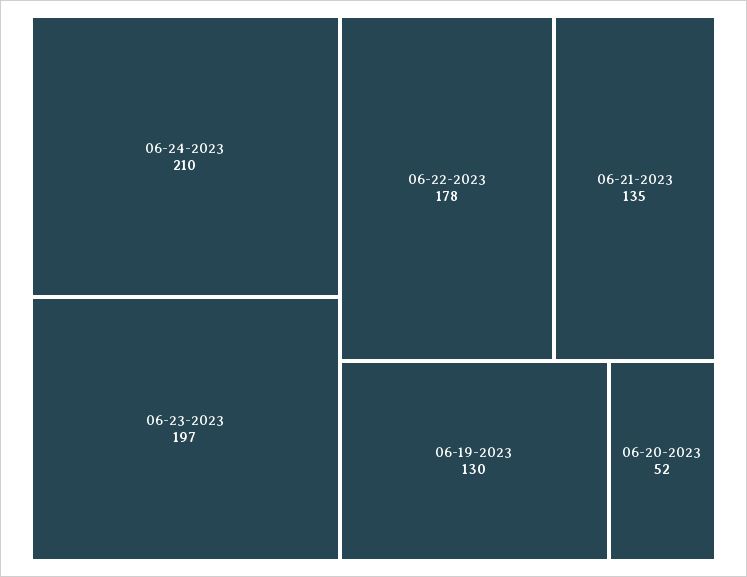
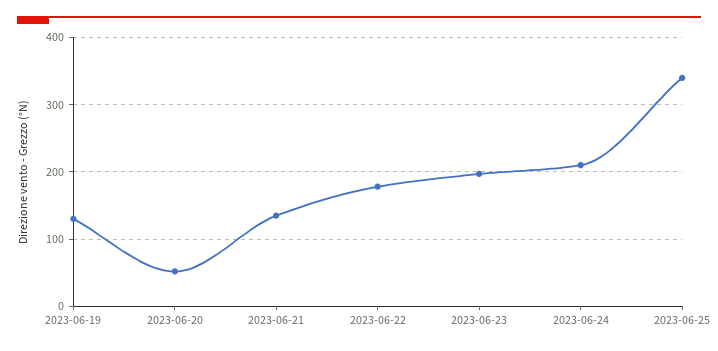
2023-06-25: none -> 340

